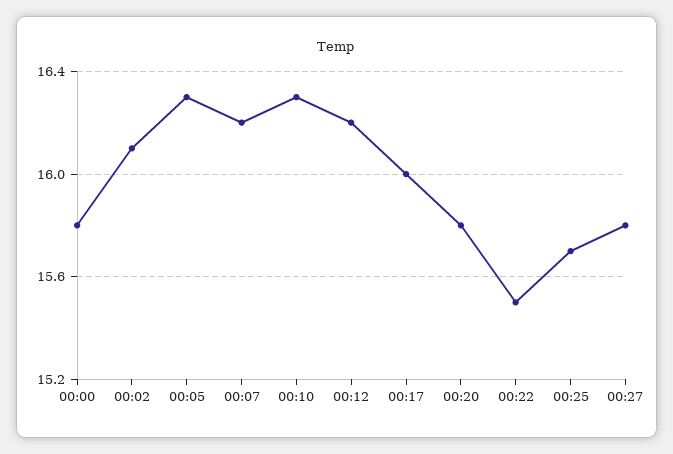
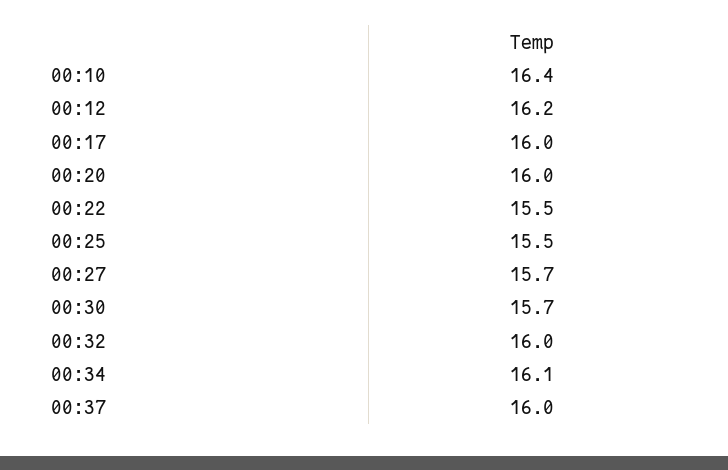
00:00: 15.8 -> none
00:02: 16.1 -> none
00:05: 16.3 -> none
00:07: 16.2 -> none
00:10: 16.3 -> 16.4
00:20: 15.8 -> 16
00:25: 15.7 -> 15.5
00:27: 15.8 -> 15.7
00:30: none -> 15.7
00:32: none -> 16
00:34: none -> 16.1
00:37: none -> 16

